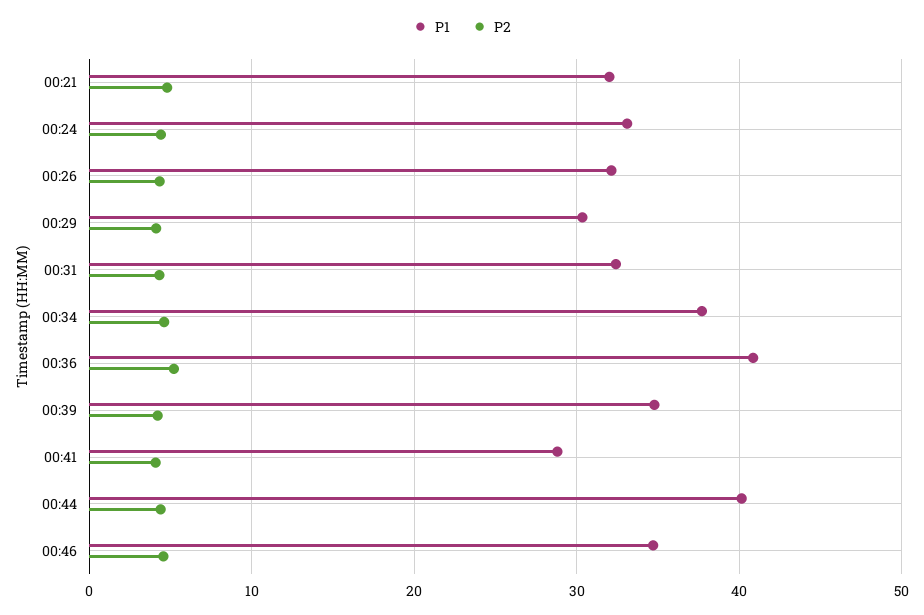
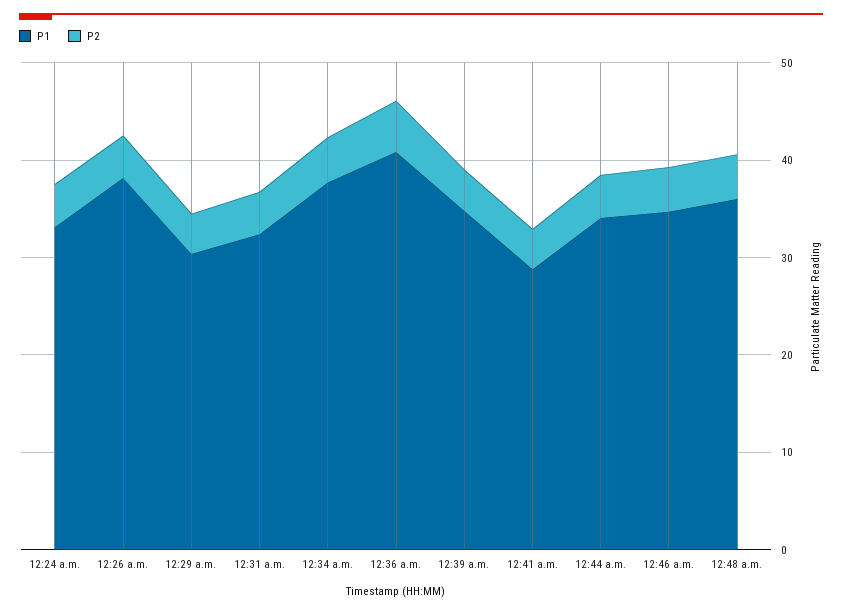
P1, 00:21: 32 -> none
P2, 00:21: 5 -> none
P1, 00:26: 32 -> 38
P1, 00:44: 40 -> 34
P1, 12:48 a.m.: none -> 36
P2, 12:48 a.m.: none -> 4

